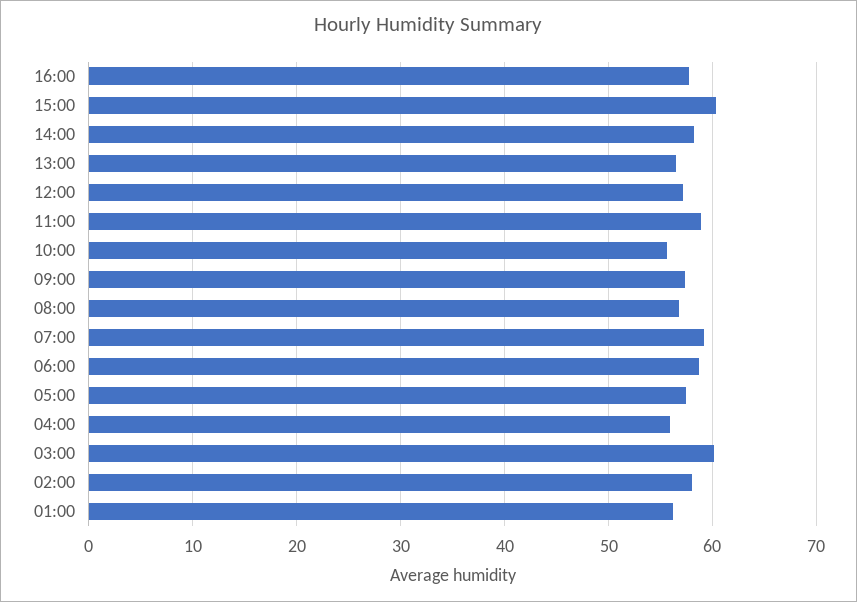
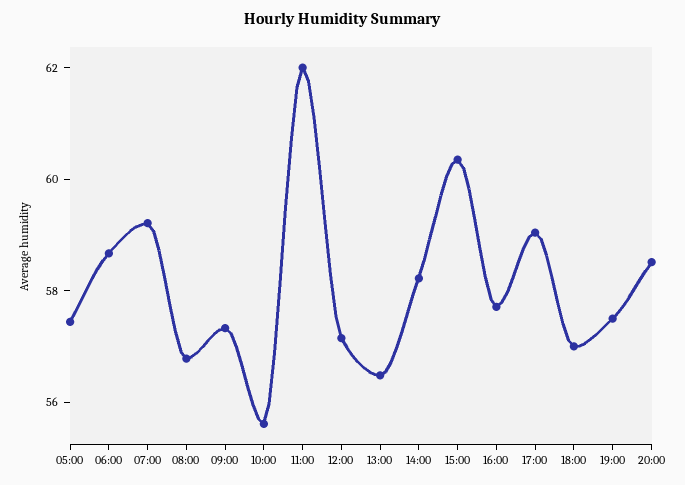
11:00: 59 -> 62
04:00: 56 -> none
03:00: 60 -> none
02:00: 58 -> none
01:00: 56 -> none
17:00: none -> 59
18:00: none -> 57
19:00: none -> 57.5
20:00: none -> 58.5

